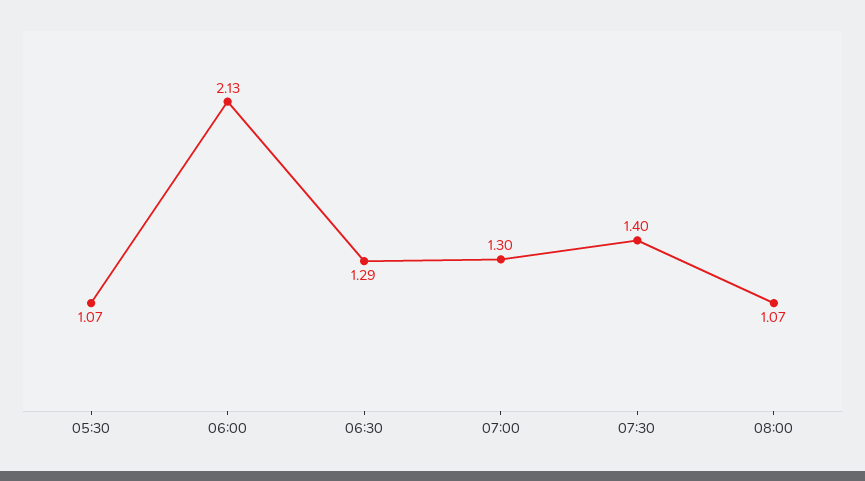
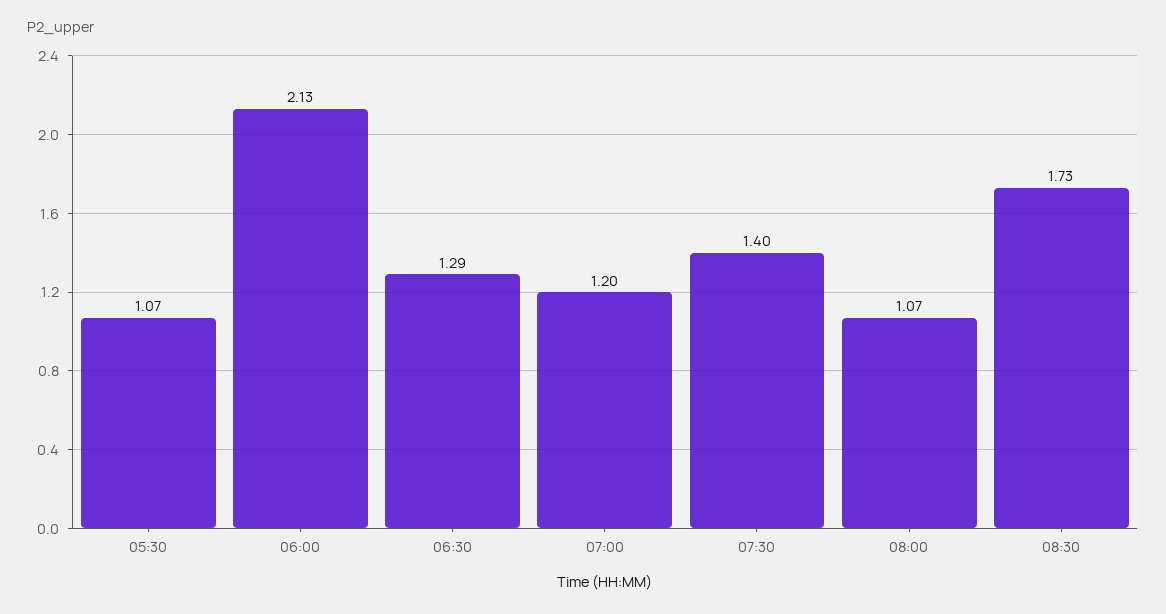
07:00: 1.3 -> 1.2
08:30: none -> 1.73

